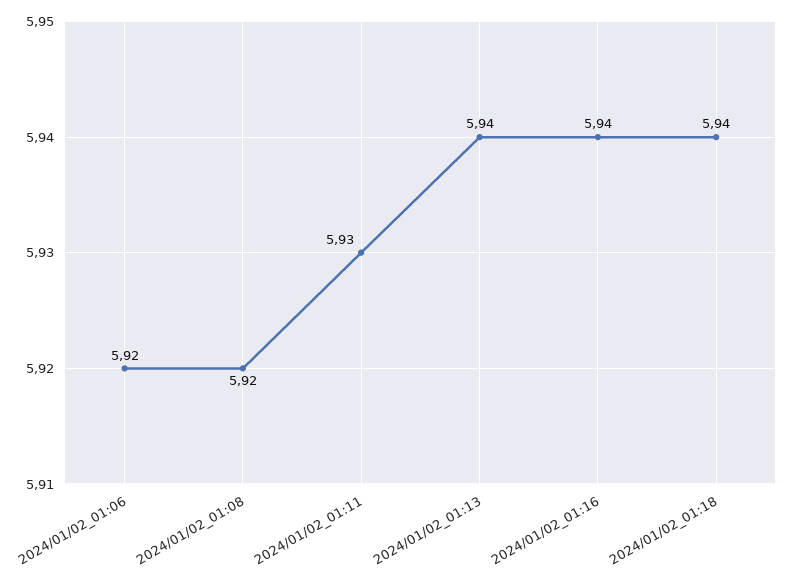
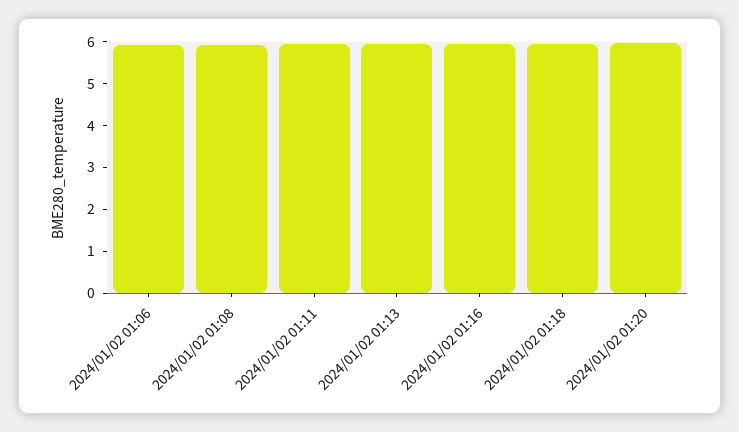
2024/01/02 01:20: none -> 6

